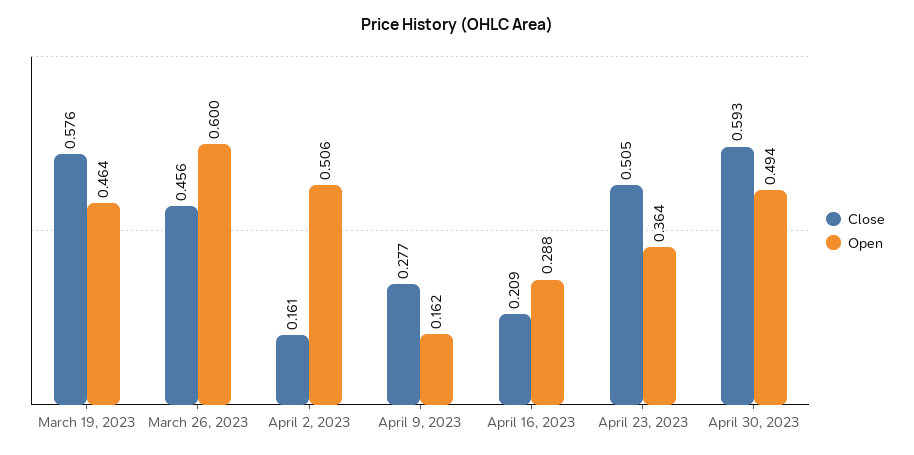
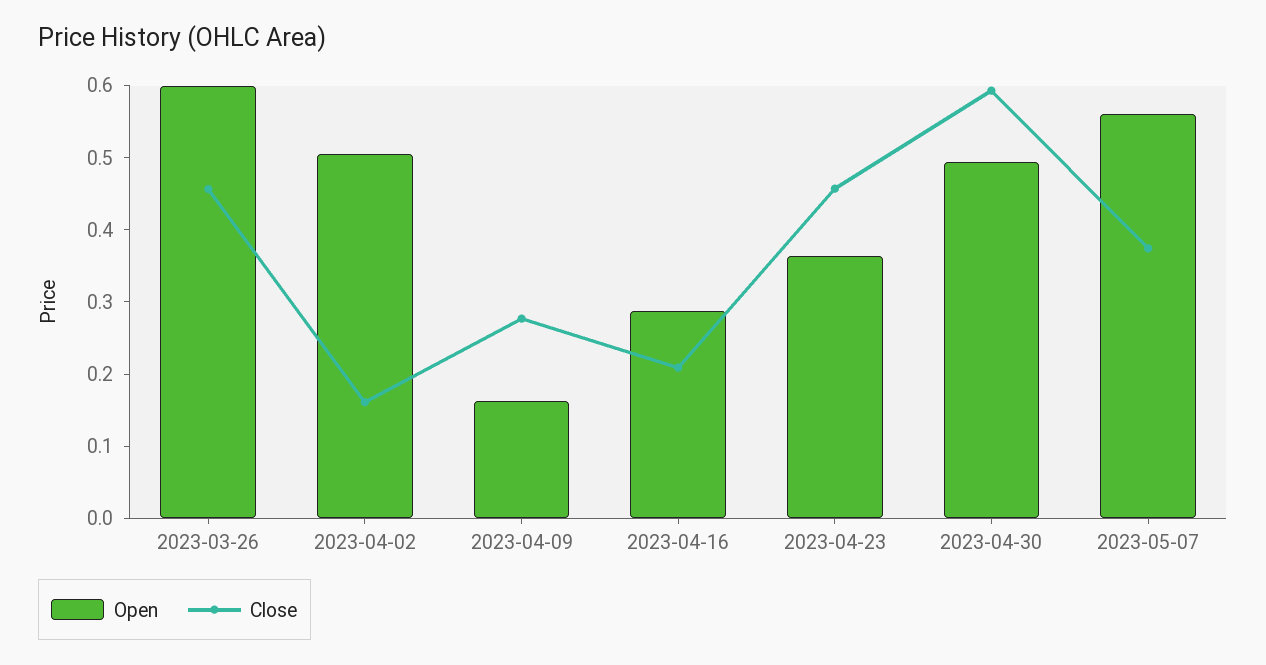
Close, March 19, 2023: 0.576 -> none
Open, March 19, 2023: 0.464 -> none
Close, April 23, 2023: 0.505 -> 0.46
Open, 2023-05-07: none -> 0.56
Close, 2023-05-07: none -> 0.38

